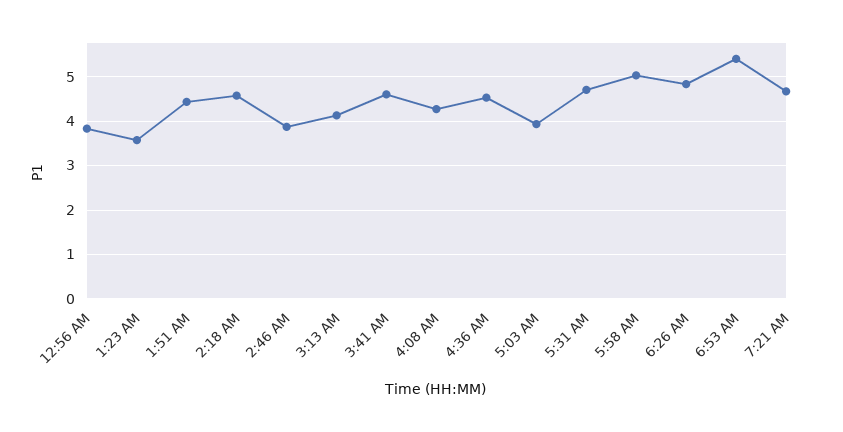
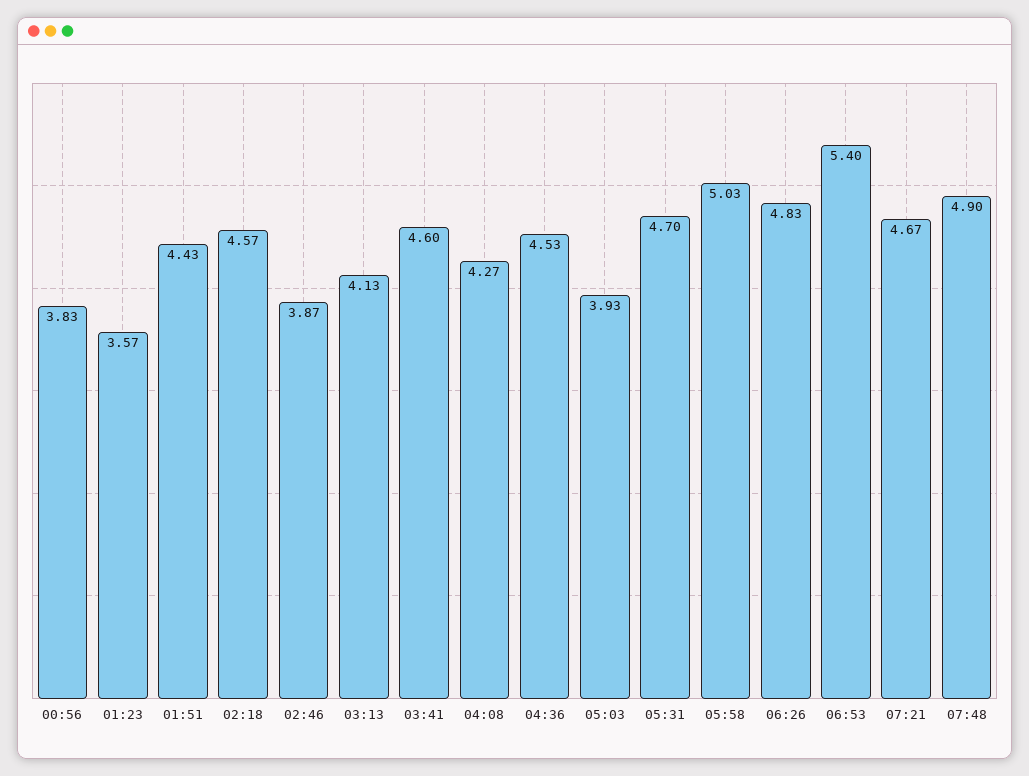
07:48: none -> 4.9

